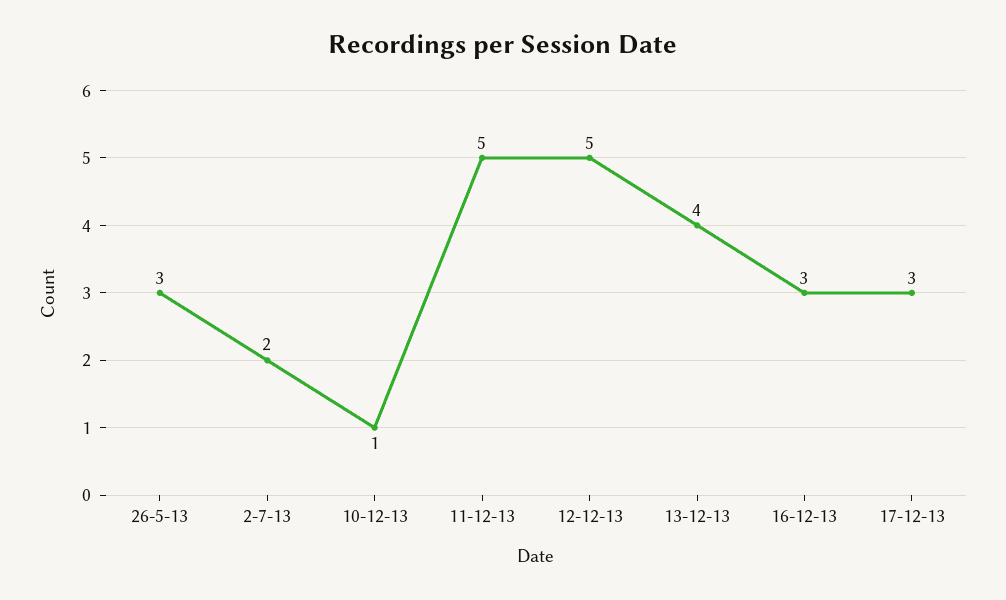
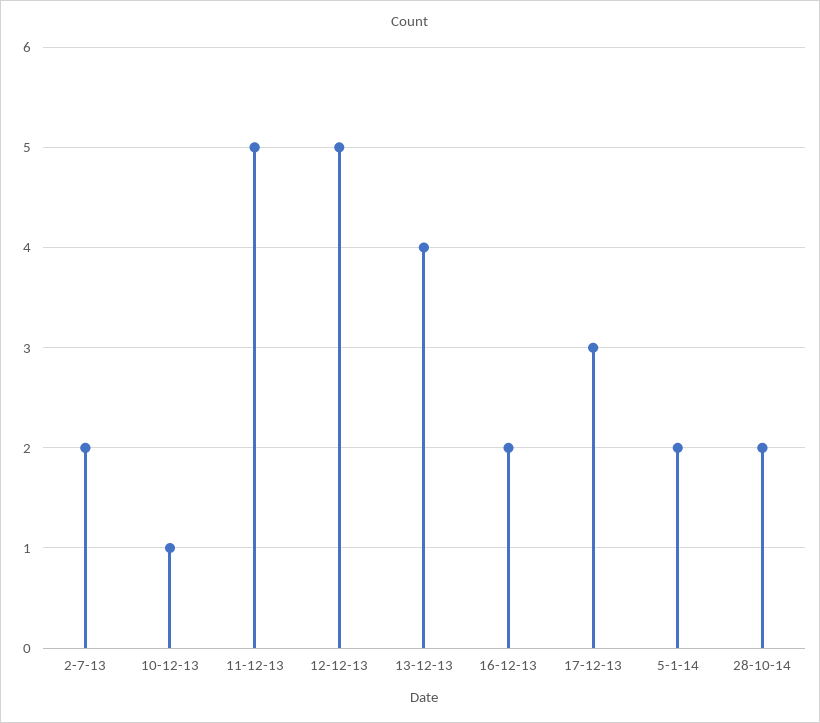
26-5-13: 3 -> none
16-12-13: 3 -> 2
5-1-14: none -> 2
28-10-14: none -> 2

